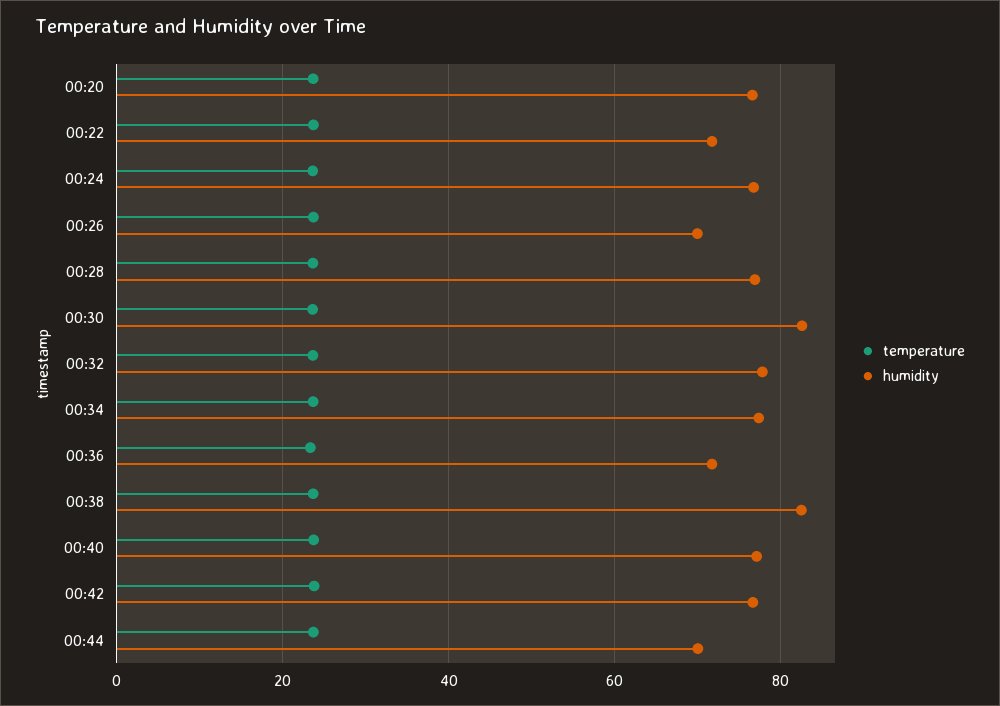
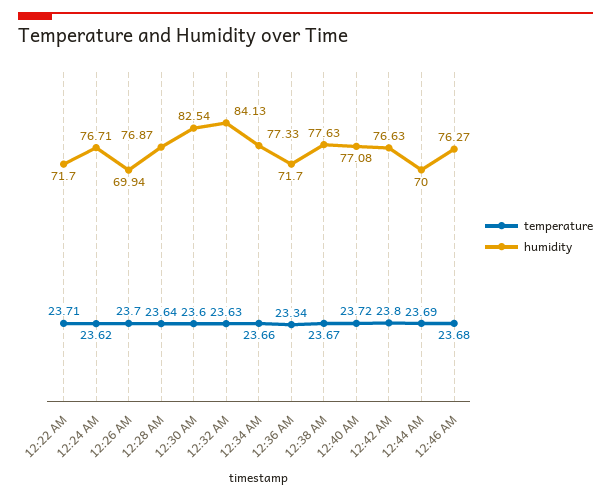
temperature, 00:20: 24 -> none
humidity, 00:20: 76 -> none
humidity, 00:32: 78 -> 84.13
humidity, 00:38: 82 -> 77.63
temperature, 12:46 AM: none -> 23.68
humidity, 12:46 AM: none -> 76.27

